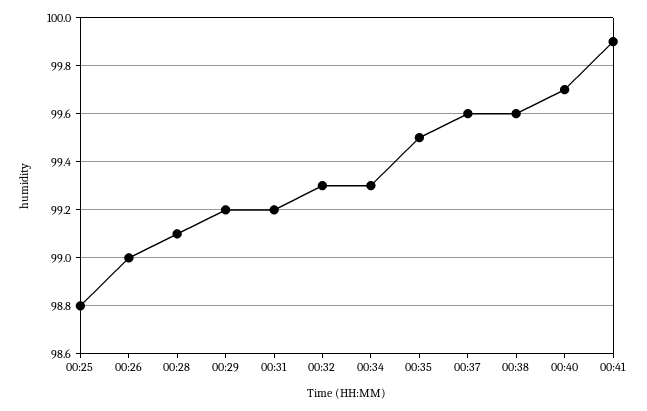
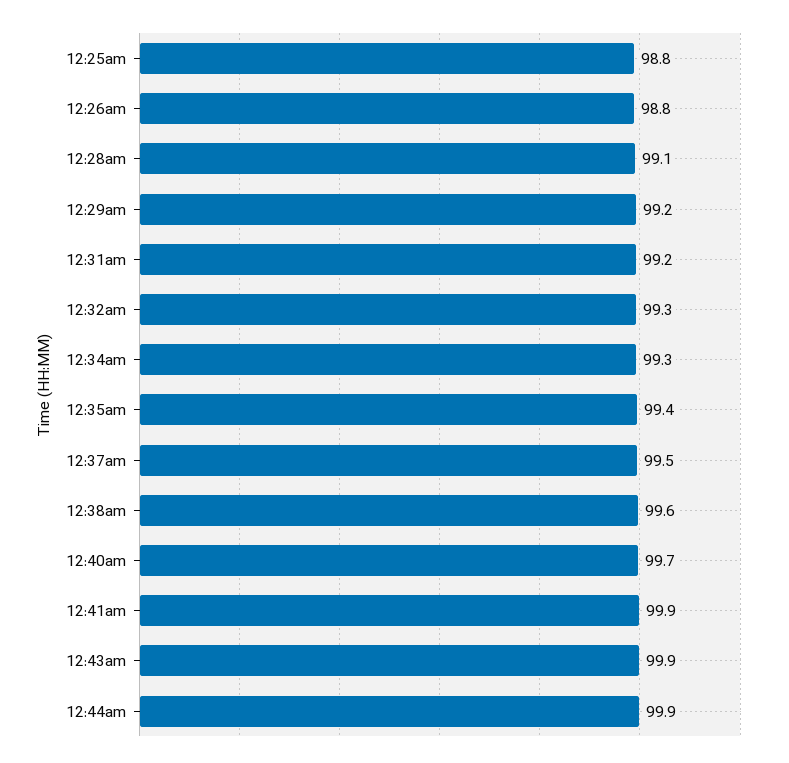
00:26: 99 -> 98.8
00:35: 99.5 -> 99.4
00:37: 99.6 -> 99.5
12:43am: none -> 99.9
12:44am: none -> 99.9

